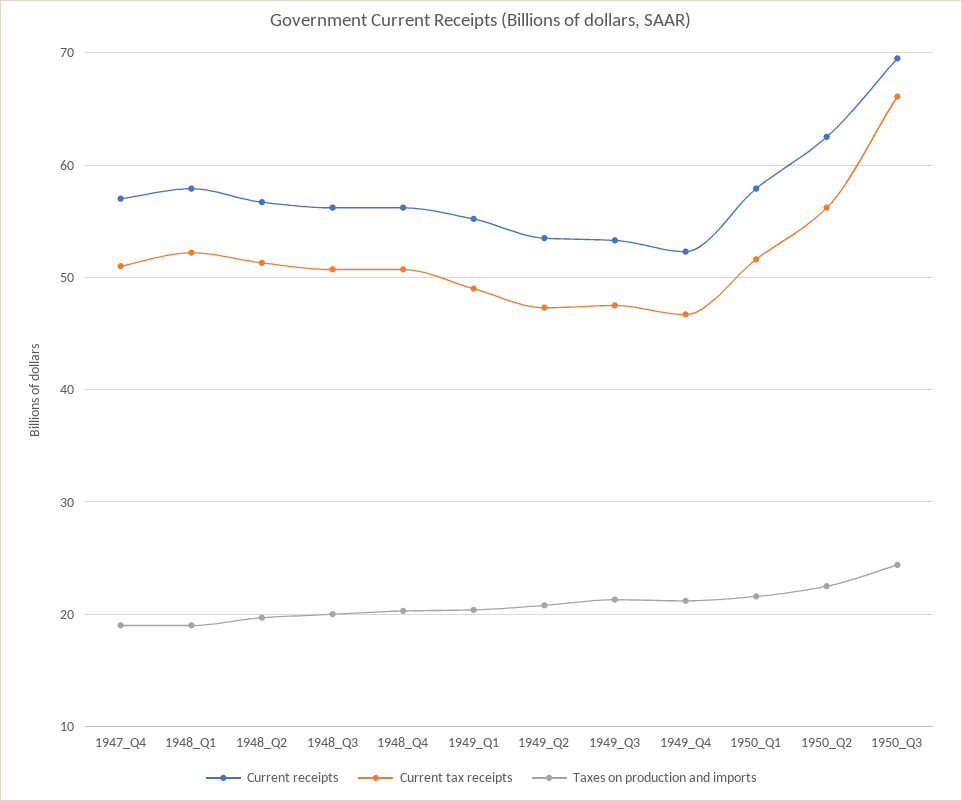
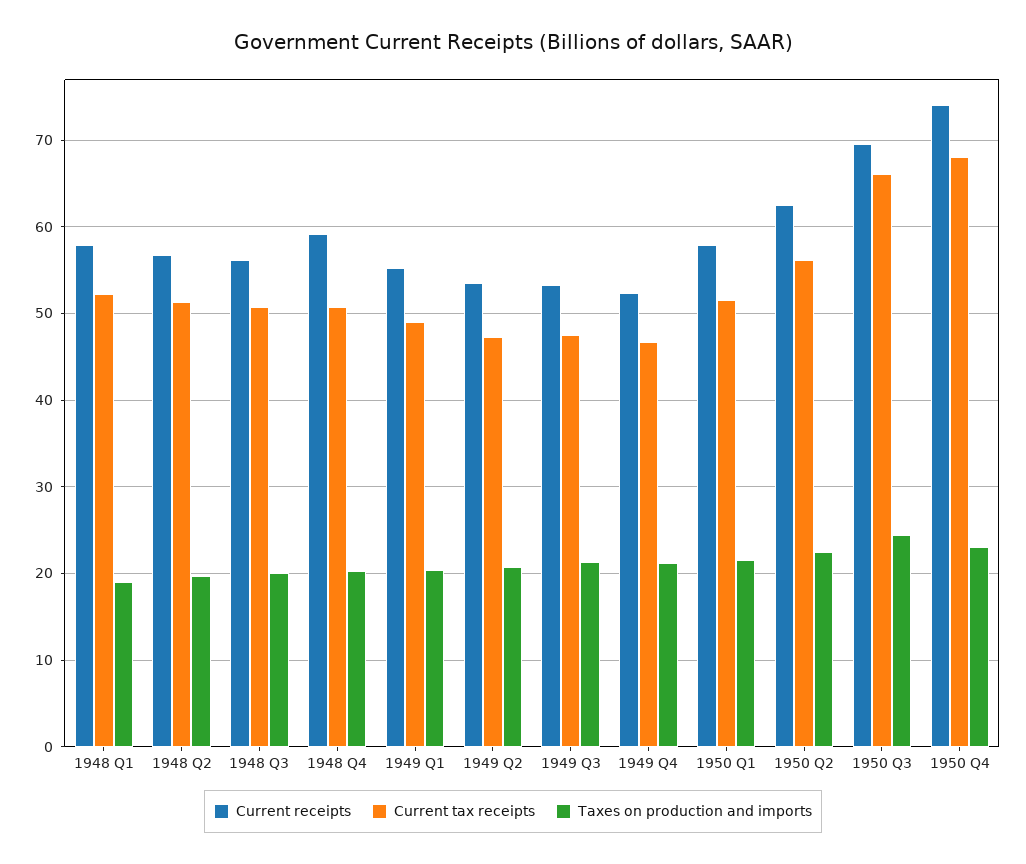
Current receipts, 1947_Q4: 57 -> none
Current tax receipts, 1947_Q4: 51 -> none
Taxes on production and imports, 1947_Q4: 19 -> none
Current receipts, 1948_Q4: 56 -> 59
Current receipts, 1950 Q4: none -> 74
Current tax receipts, 1950 Q4: none -> 68
Taxes on production and imports, 1950 Q4: none -> 23

